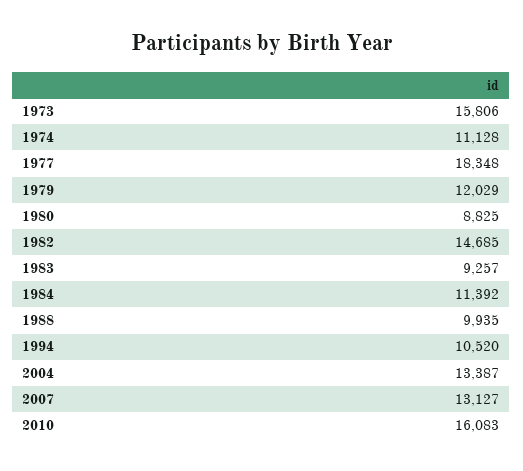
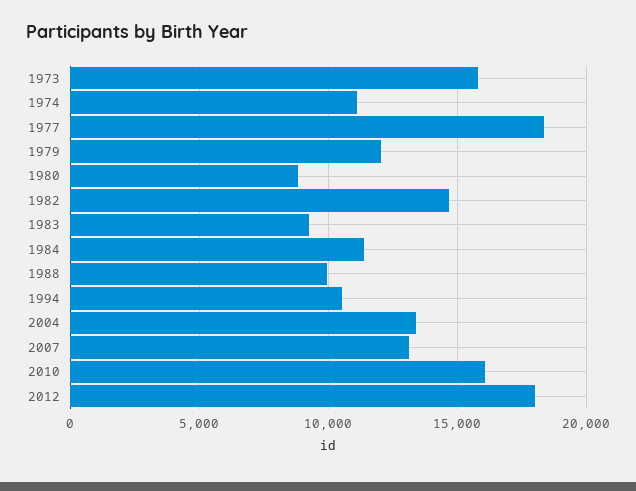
2012: none -> 18000

